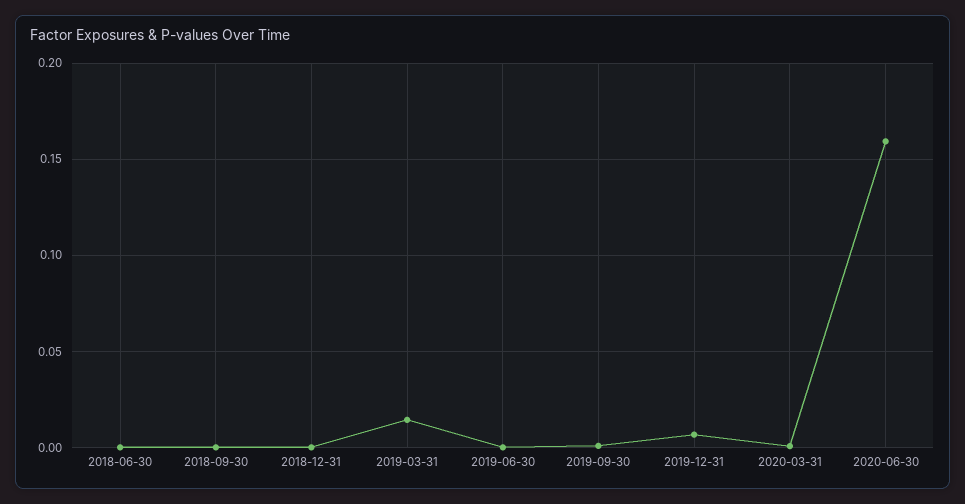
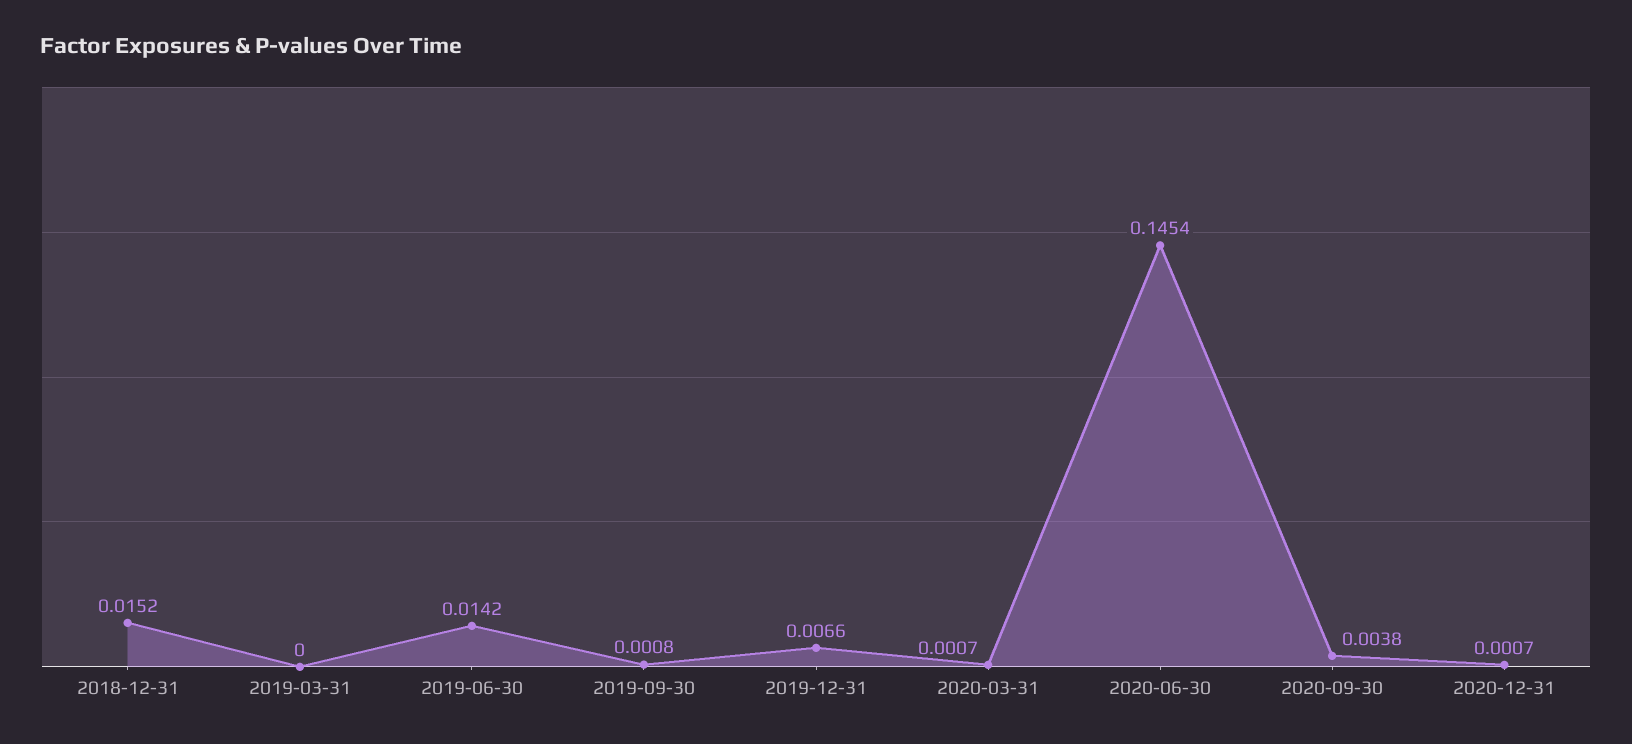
2018-06-30: 0 -> none
2018-09-30: 0 -> none
2018-12-31: 0 -> 0.0152
2019-03-31: 0.015 -> 0
2019-06-30: 0 -> 0.0142
2020-06-30: 0.16 -> 0.1454
2020-09-30: none -> 0.0038
2020-12-31: none -> 0.0007

